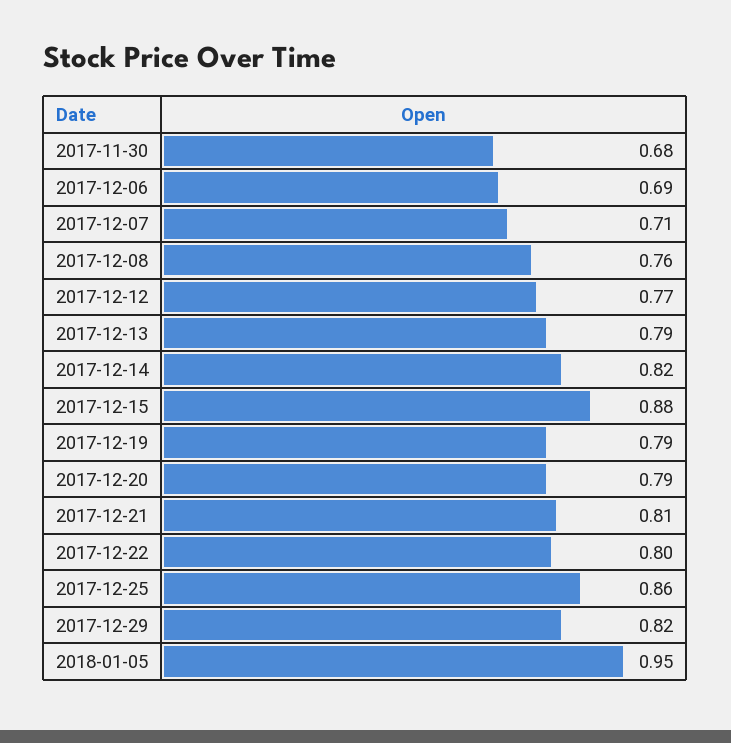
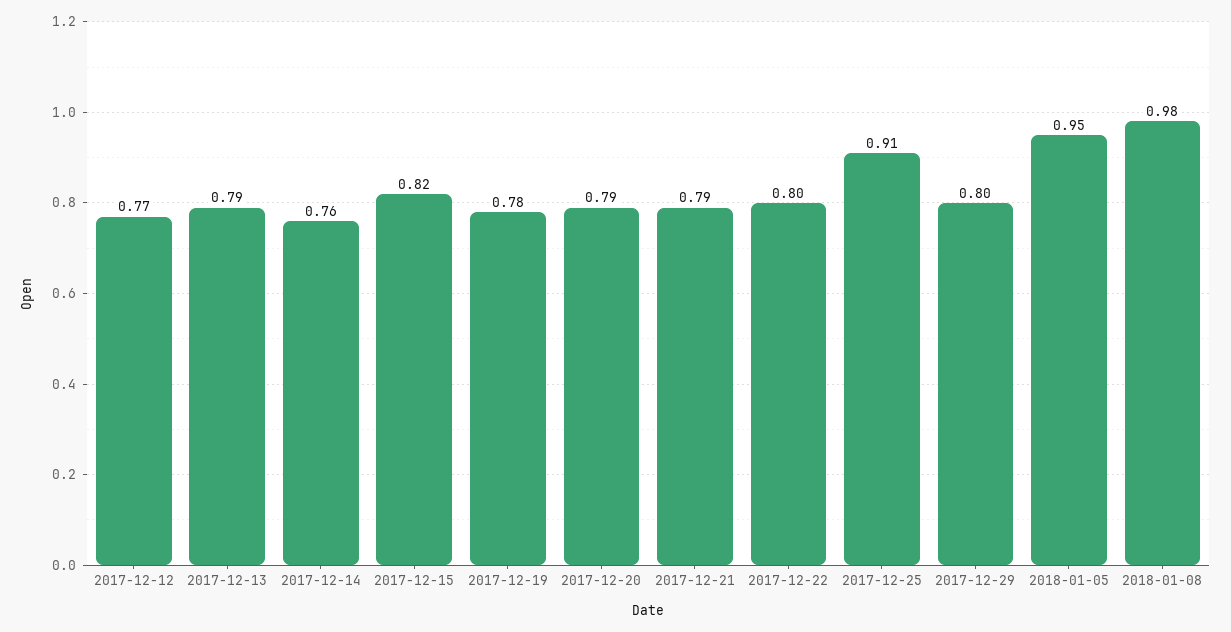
2017-11-30: 0.68 -> none
2017-12-06: 0.69 -> none
2017-12-07: 0.71 -> none
2017-12-08: 0.76 -> none
2017-12-14: 0.82 -> 0.76
2017-12-15: 0.88 -> 0.82
2017-12-19: 0.79 -> 0.78
2017-12-21: 0.81 -> 0.79
2017-12-25: 0.86 -> 0.91
2017-12-29: 0.82 -> 0.8
2018-01-08: none -> 0.98

